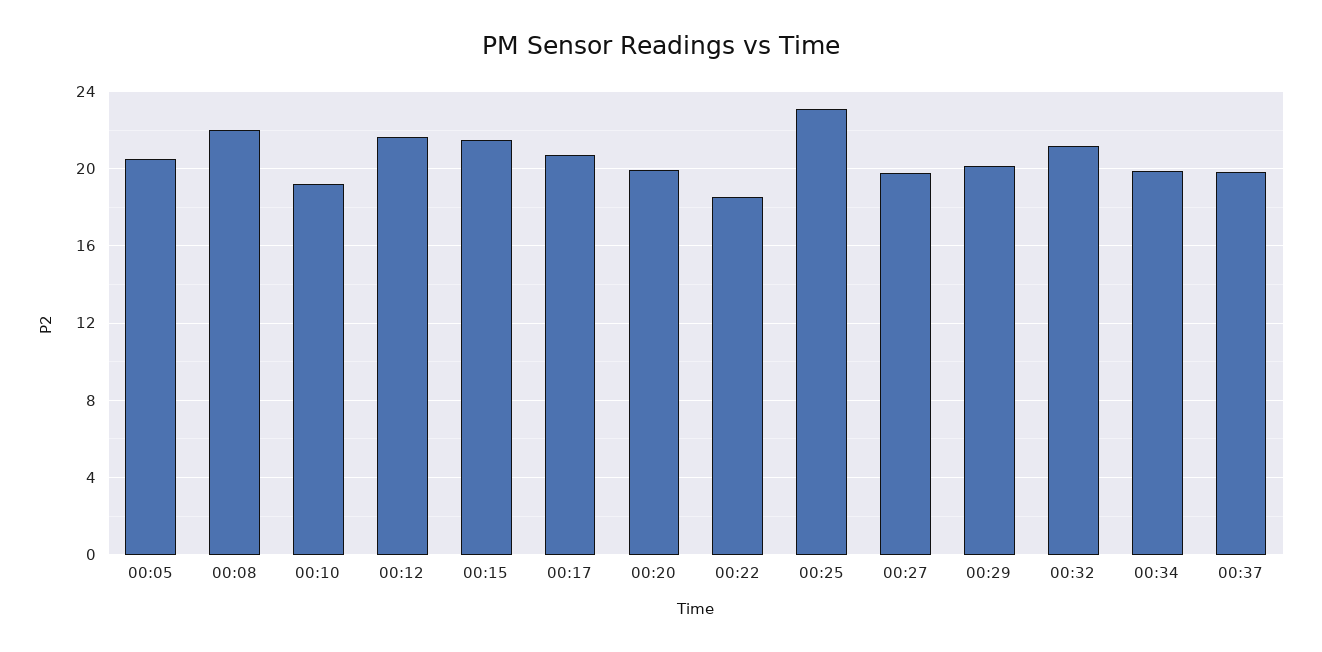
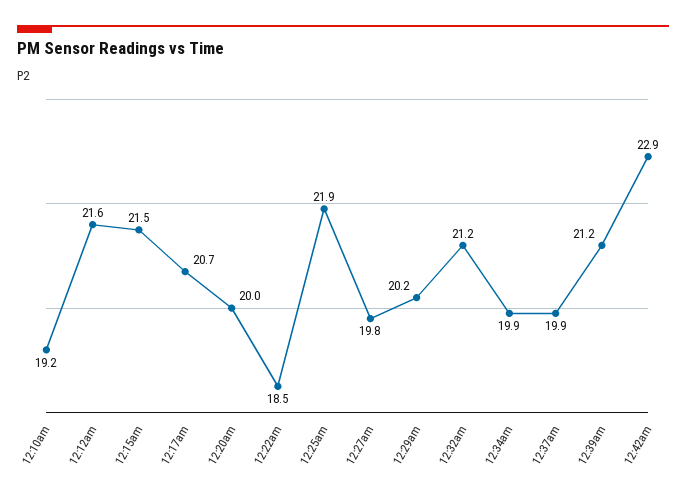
00:05: 20.5 -> none
00:08: 22 -> none
00:25: 23 -> 21.9
12:39am: none -> 21.2
12:42am: none -> 22.9

